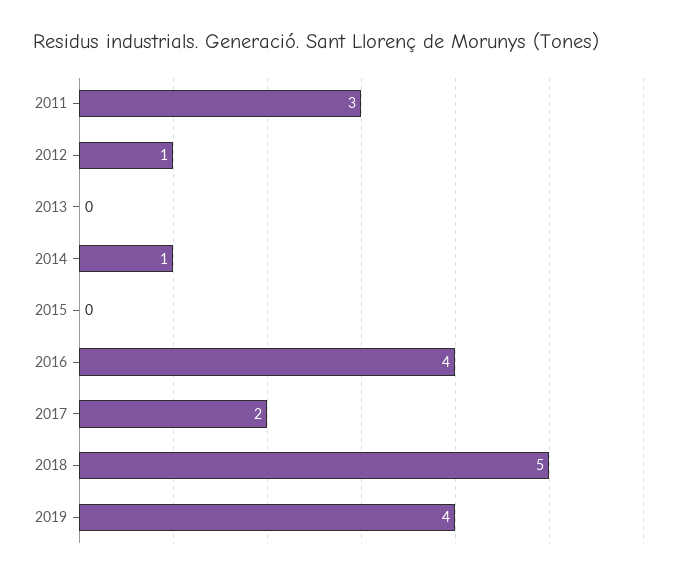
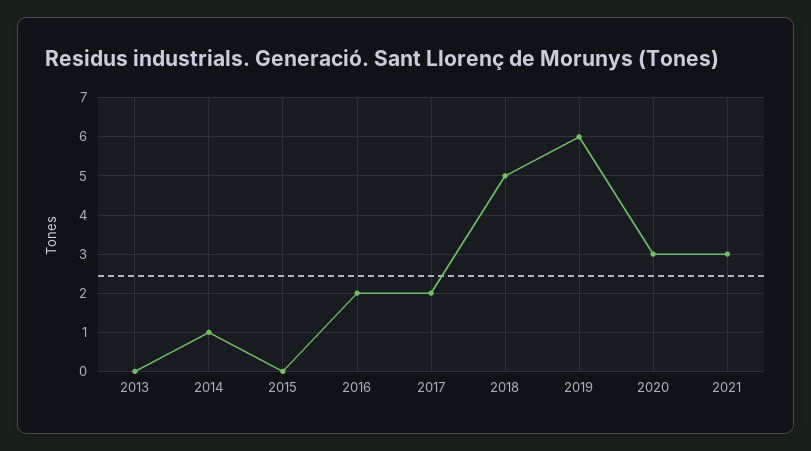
2011: 3 -> none
2012: 1 -> none
2016: 4 -> 2
2019: 4 -> 6
2020: none -> 3
2021: none -> 3

